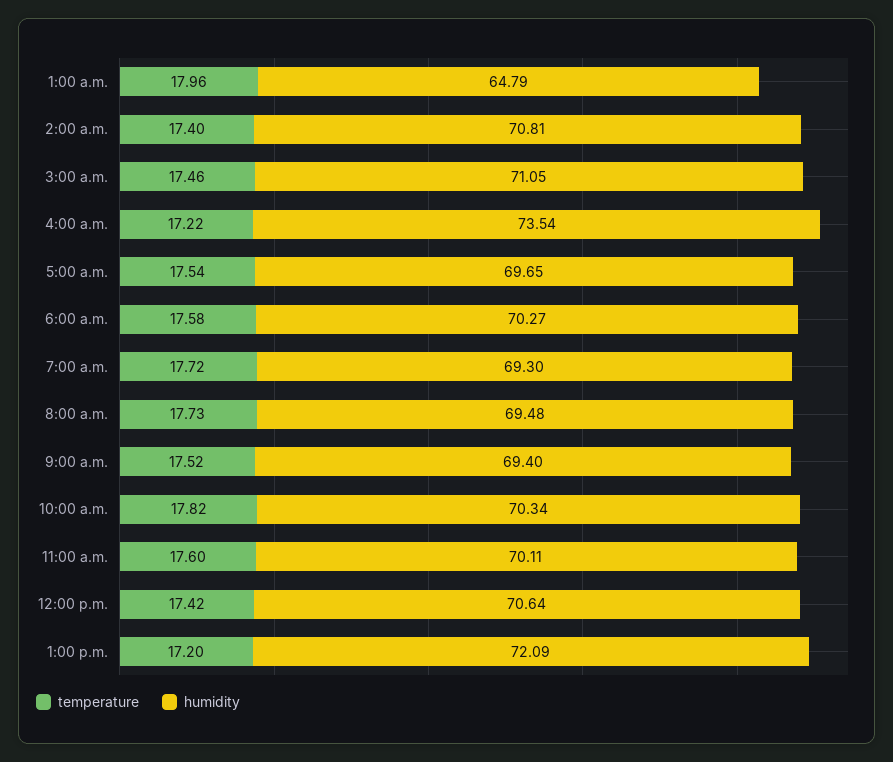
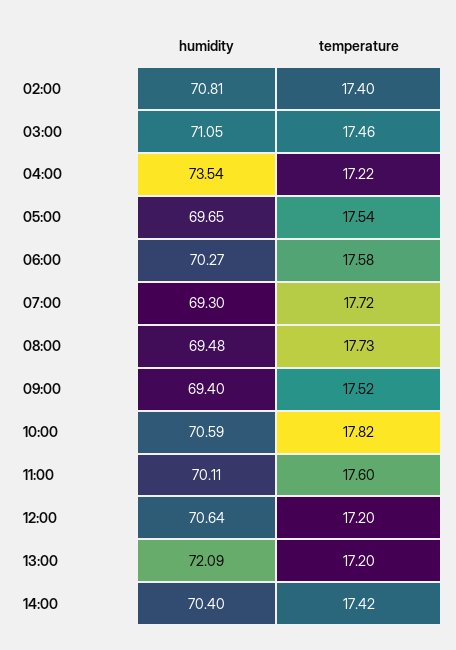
temperature, 1:00 a.m.: 17.96 -> none
humidity, 1:00 a.m.: 64.79 -> none
humidity, 10:00 a.m.: 70.34 -> 70.59
temperature, 12:00 p.m.: 17.42 -> 17.2
humidity, 14:00: none -> 70.4
temperature, 14:00: none -> 17.42

